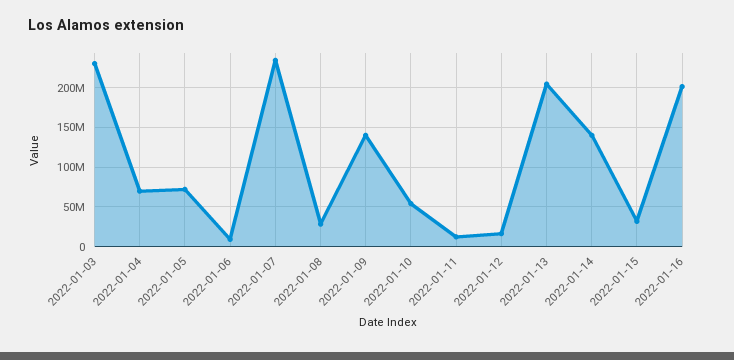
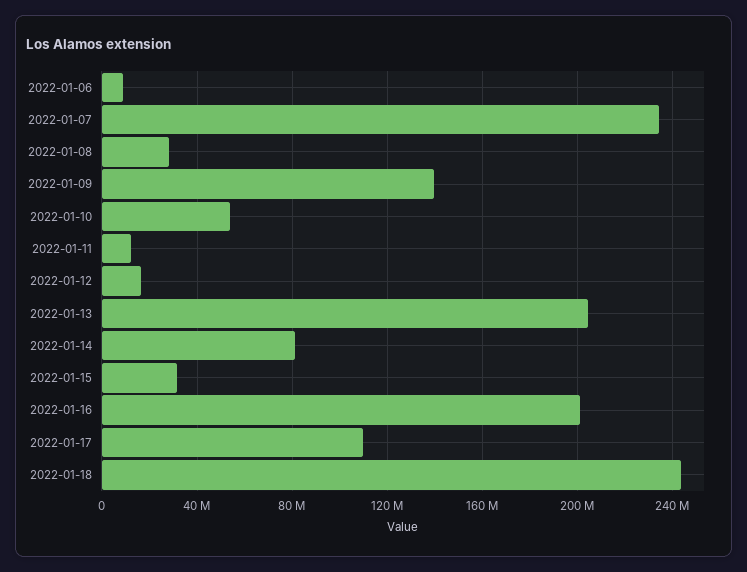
2022-01-03: 230000000 -> none
2022-01-04: 70000000 -> none
2022-01-05: 70000000 -> none
2022-01-14: 140000000 -> 80000000
2022-01-17: none -> 110000000
2022-01-18: none -> 245000000

